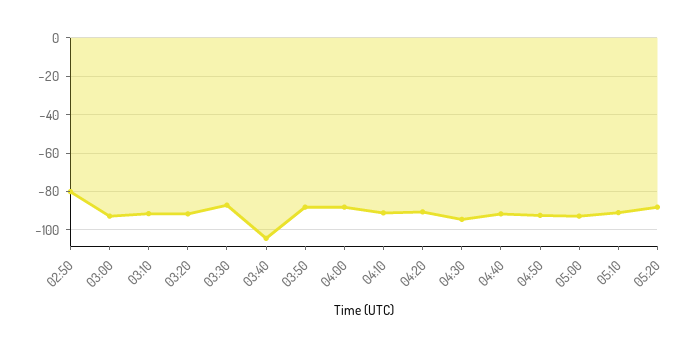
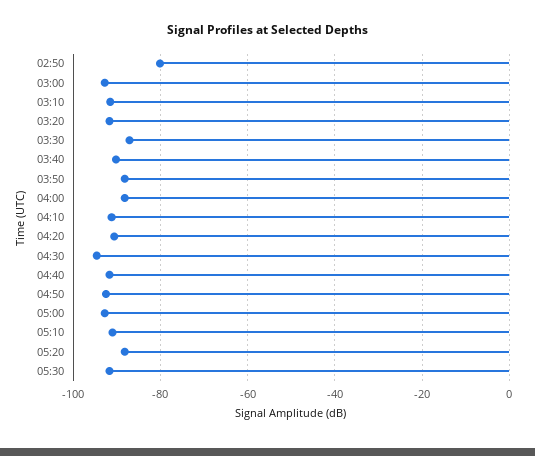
03:40: -105 -> -90
05:30: none -> -92

